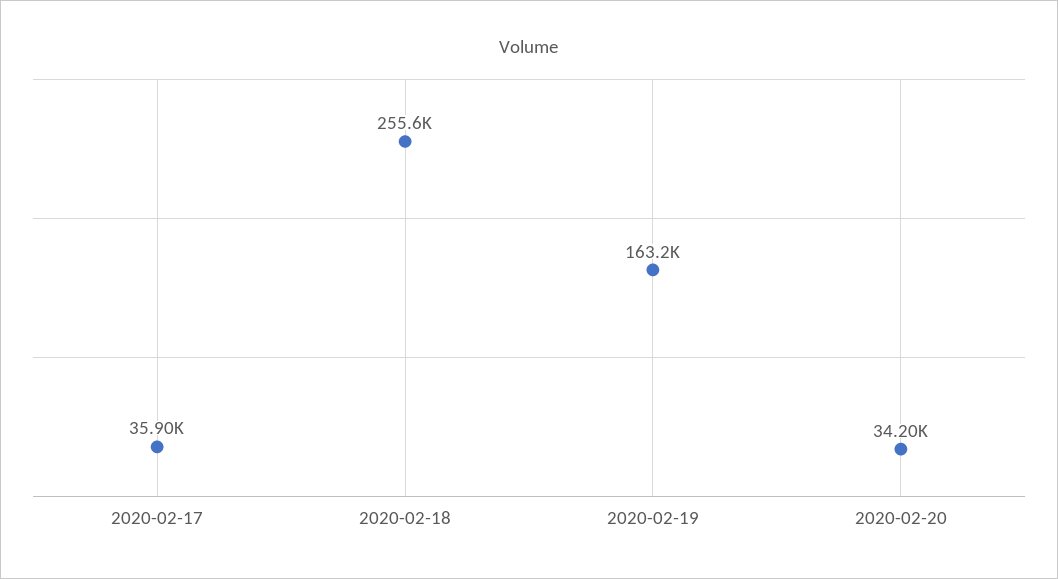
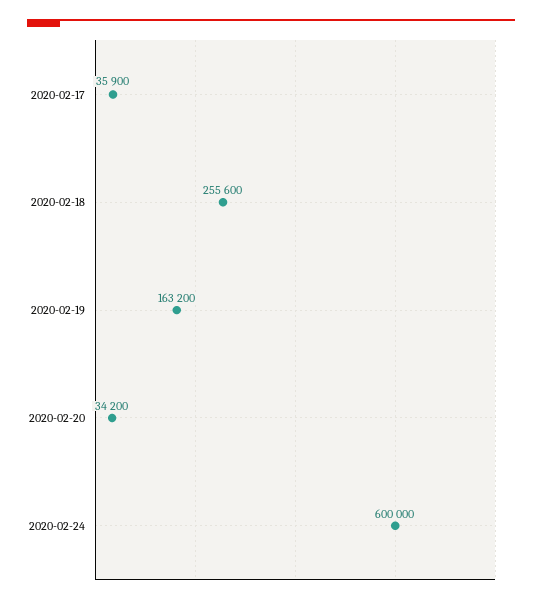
2020-02-24: none -> 600000

